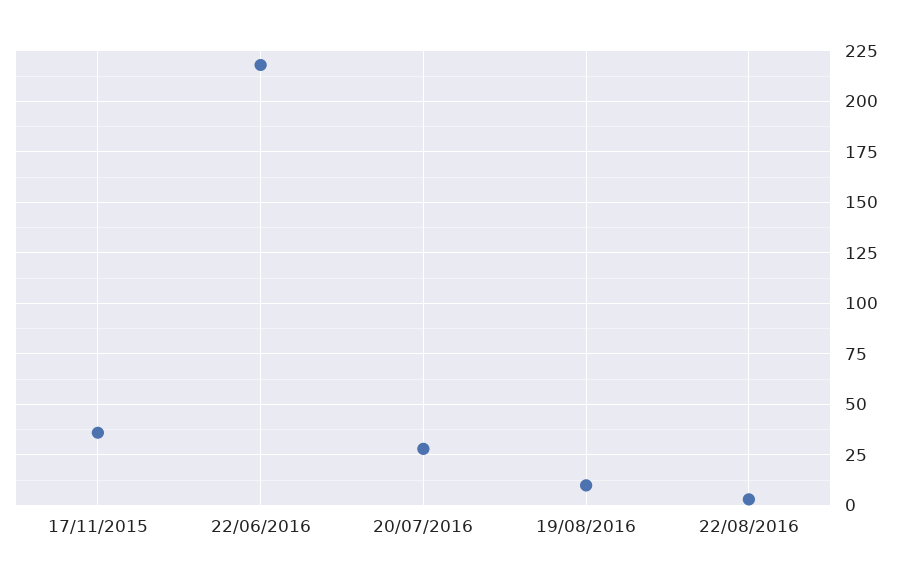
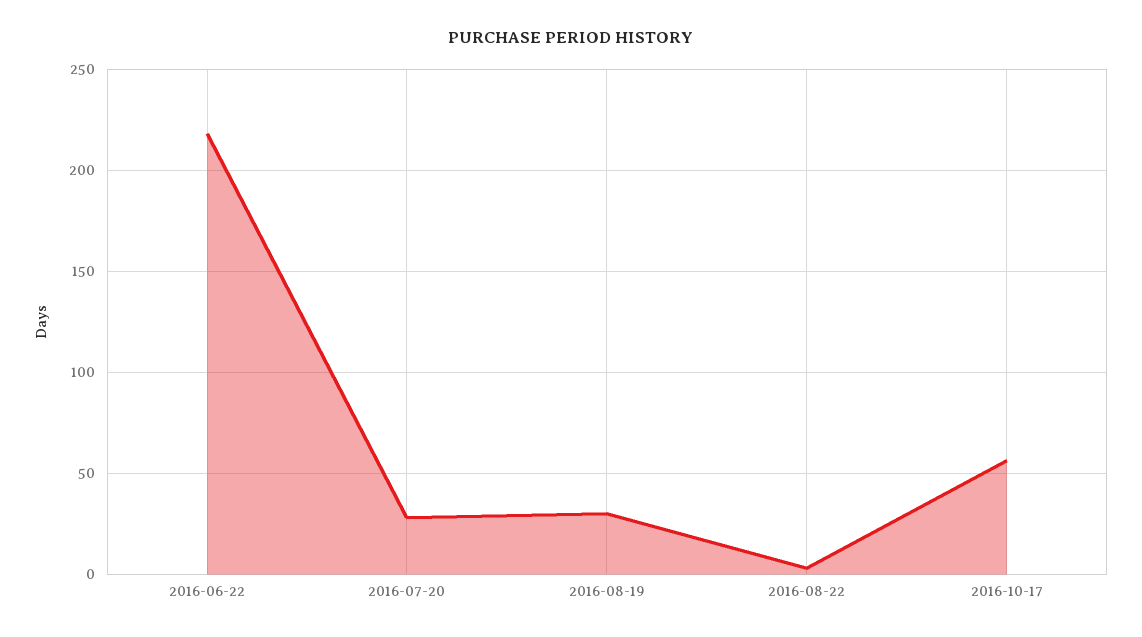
17/11/2015: 35 -> none
19/08/2016: 10 -> 30
2016-10-17: none -> 55

